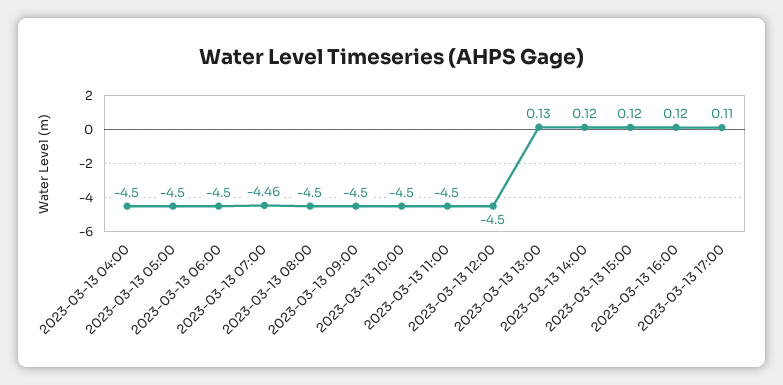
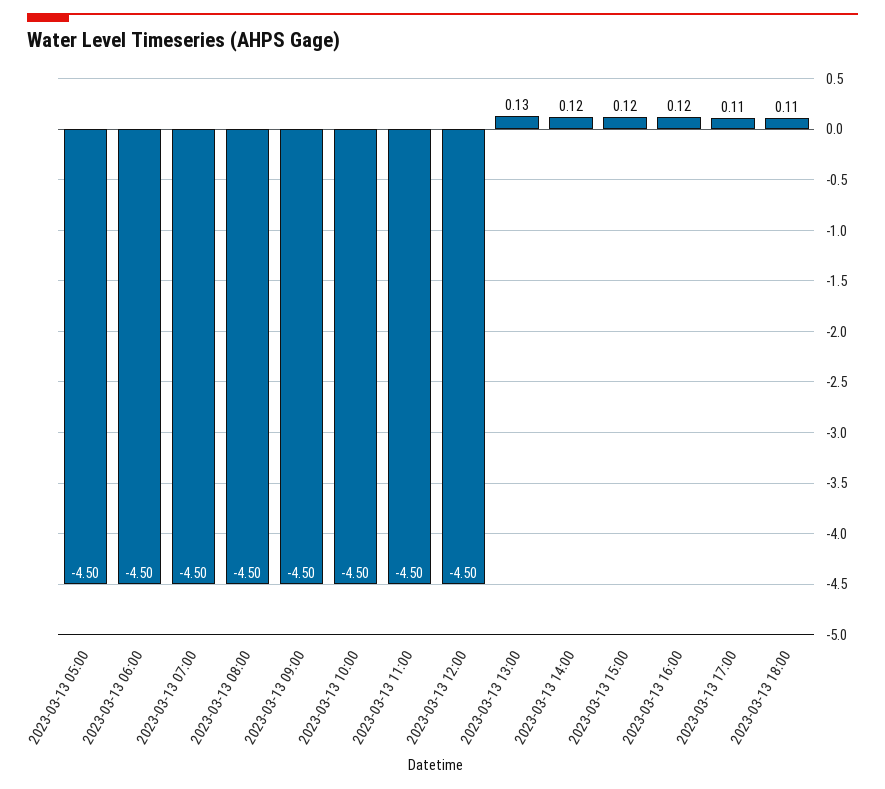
2023-03-13 04:00: -4.5 -> none
2023-03-13 07:00: -4.46 -> -4.5
2023-03-13 18:00: none -> 0.11

